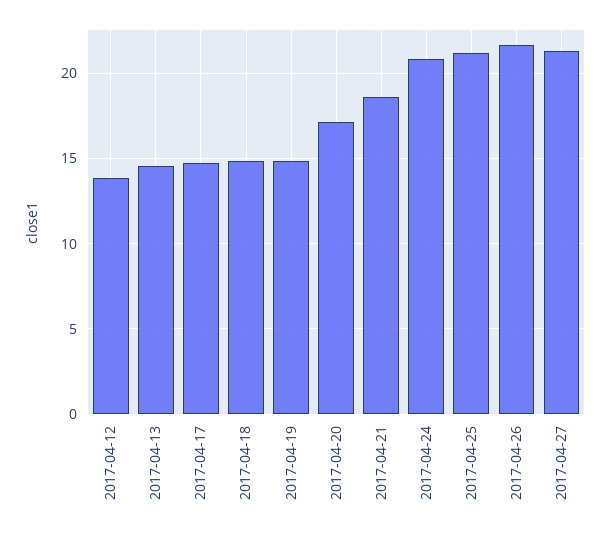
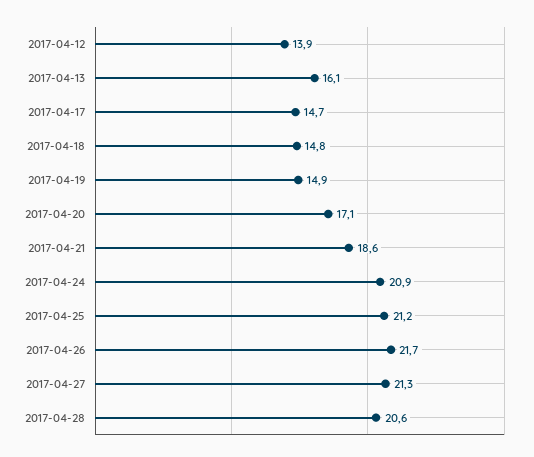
2017-04-13: 14.5 -> 16.1
2017-04-28: none -> 20.6

